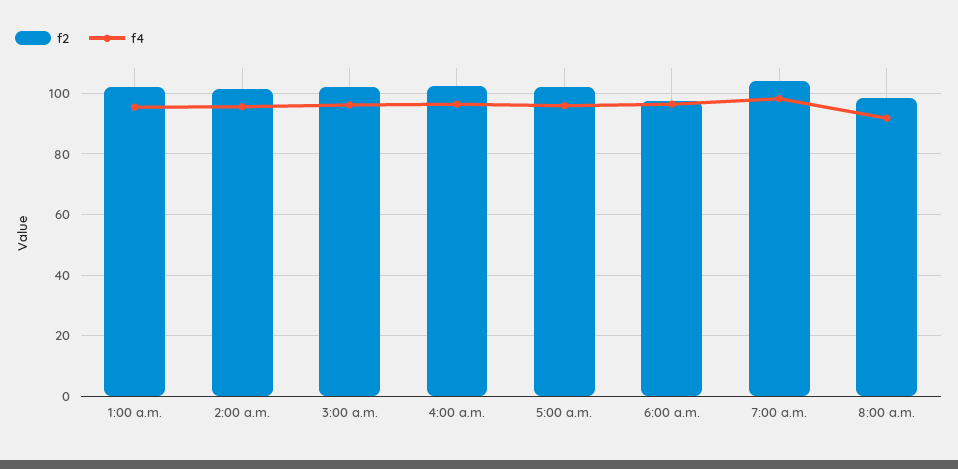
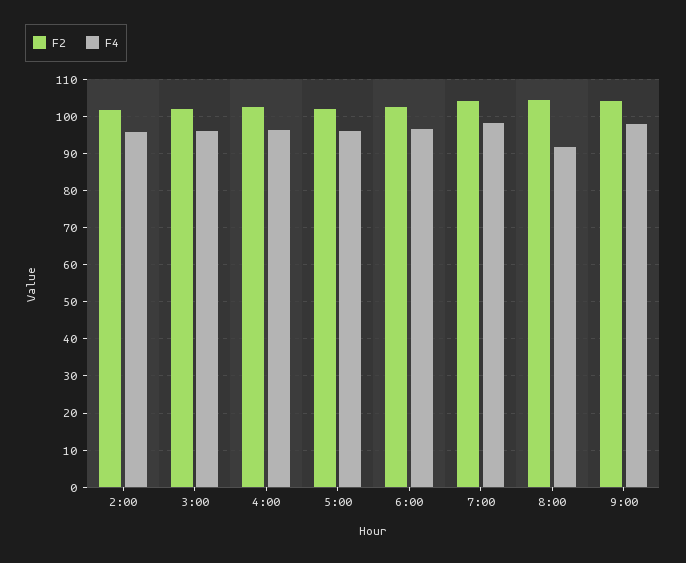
f2, 1:00 a.m.: 102 -> none
f4, 1:00 a.m.: 96 -> none
f2, 6:00 a.m.: 98 -> 102
f2, 8:00 a.m.: 98 -> 104
f2, 9:00: none -> 104
f4, 9:00: none -> 98

